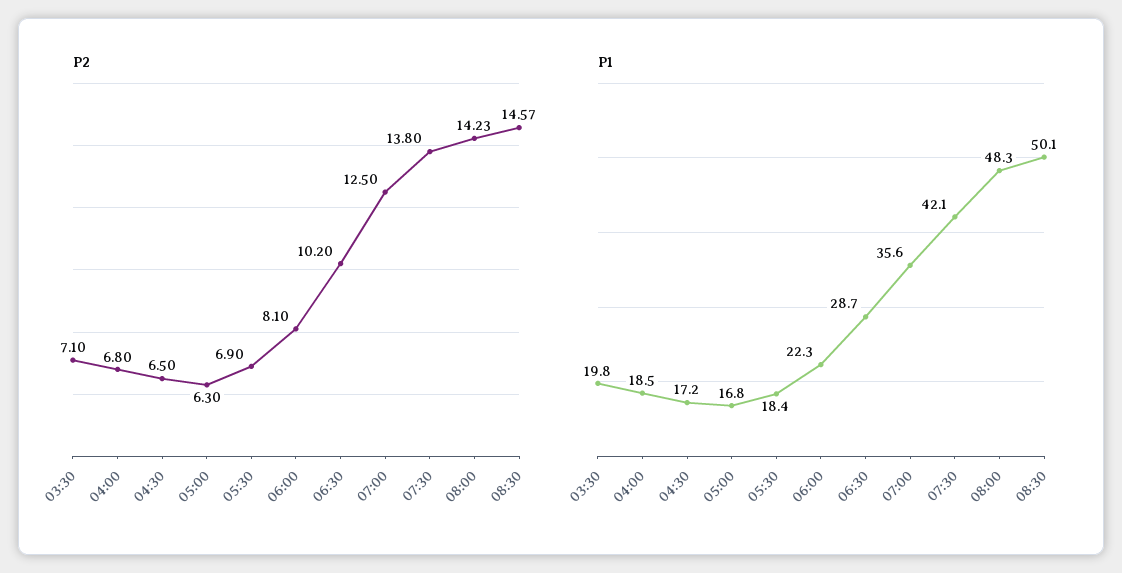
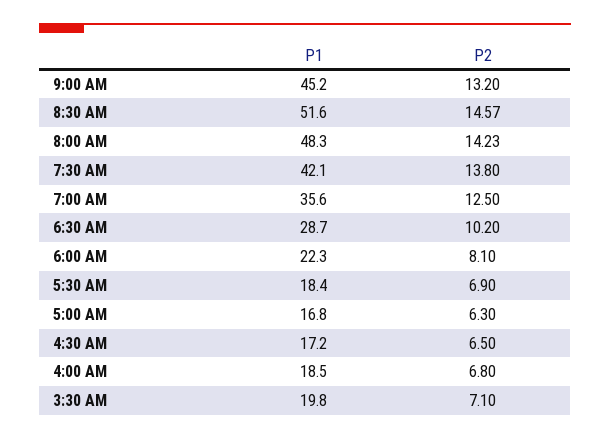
P1, 08:30: 50.1 -> 51.6
P1, 9:00 AM: none -> 45.2
P2, 9:00 AM: none -> 13.2

